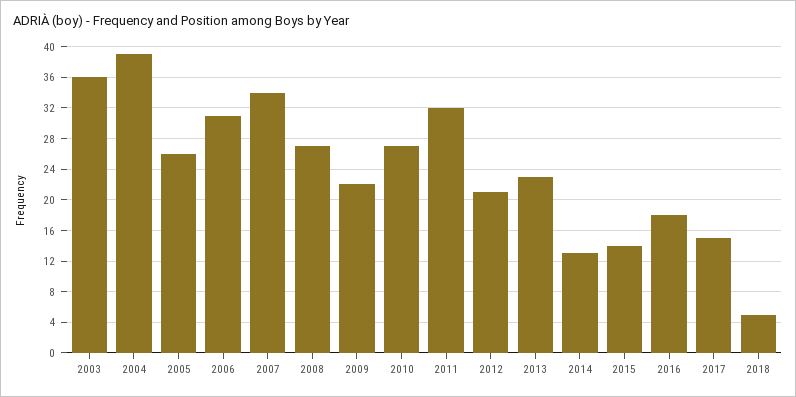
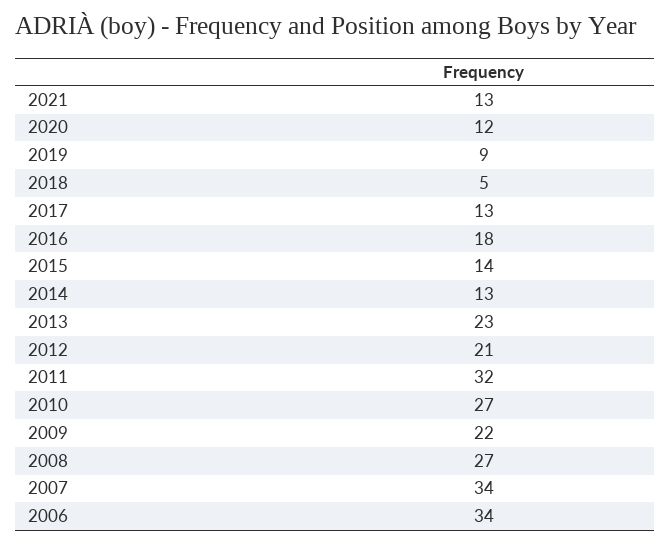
2003: 36 -> none
2004: 39 -> none
2005: 26 -> none
2006: 31 -> 34
2017: 15 -> 13
2021: none -> 13
2020: none -> 12
2019: none -> 9

